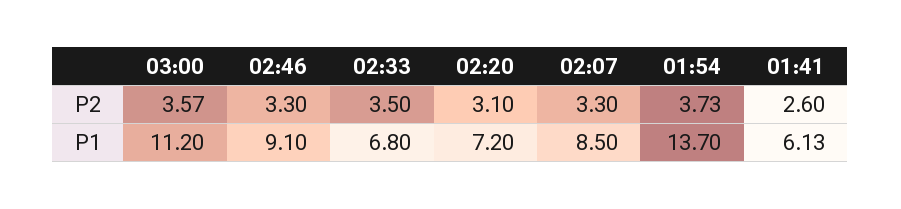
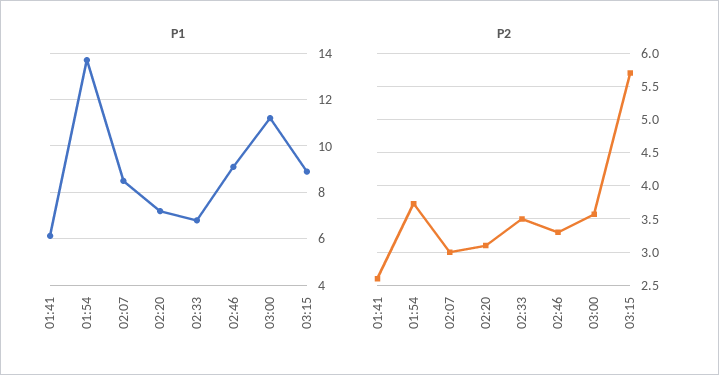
P2, 02:07: 3.3 -> 3
P1, 03:15: none -> 9
P2, 03:15: none -> 5.7

